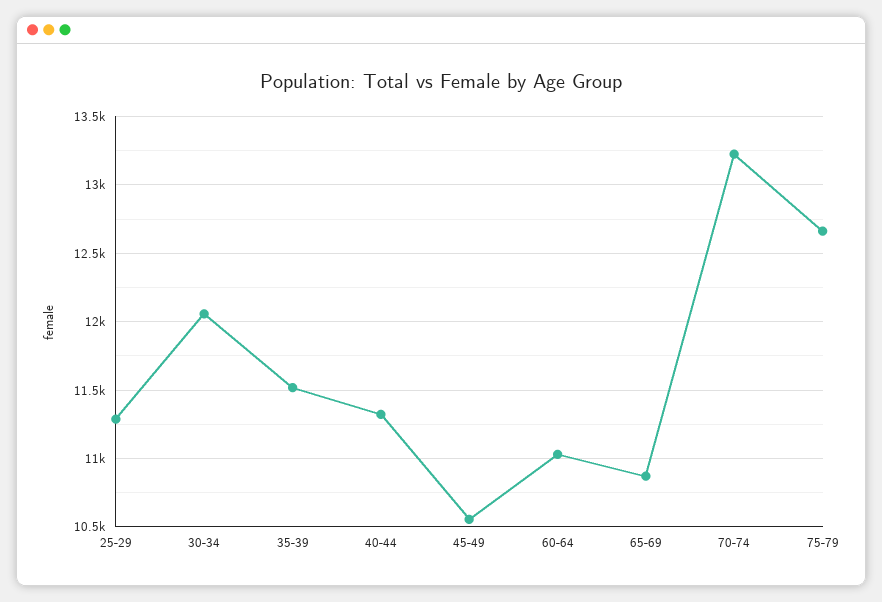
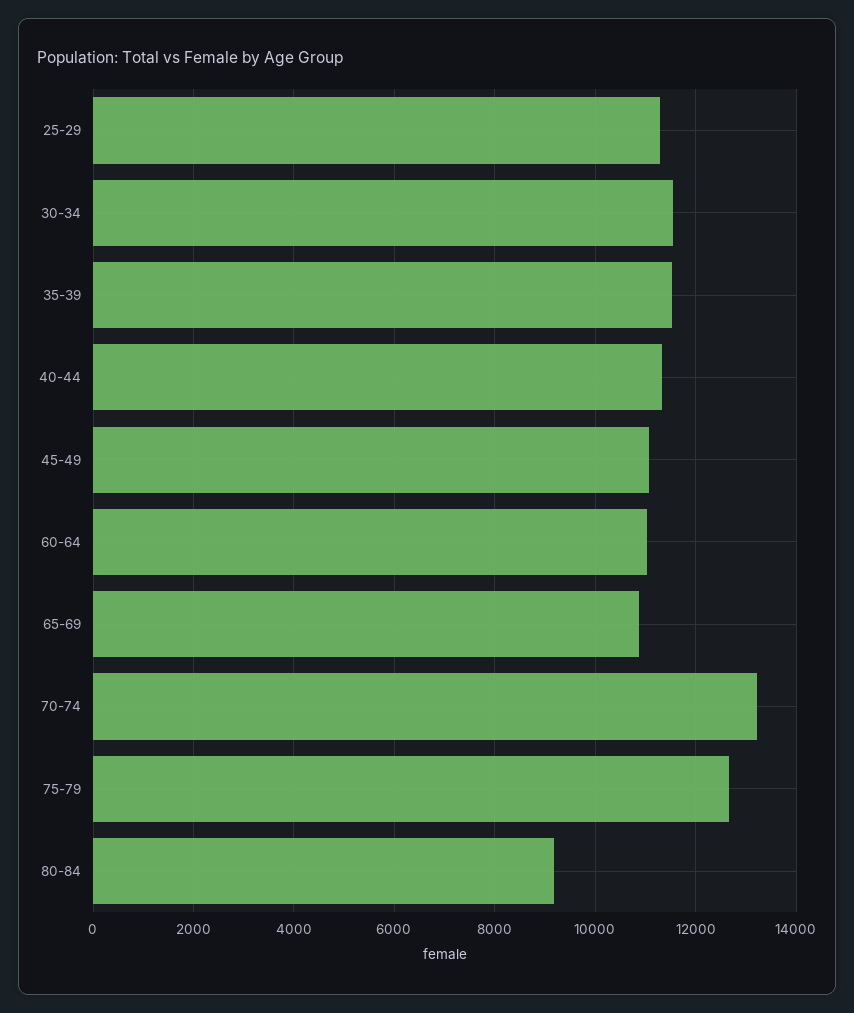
30-34: 12050 -> 11600
45-49: 10550 -> 11000
80-84: none -> 9200

